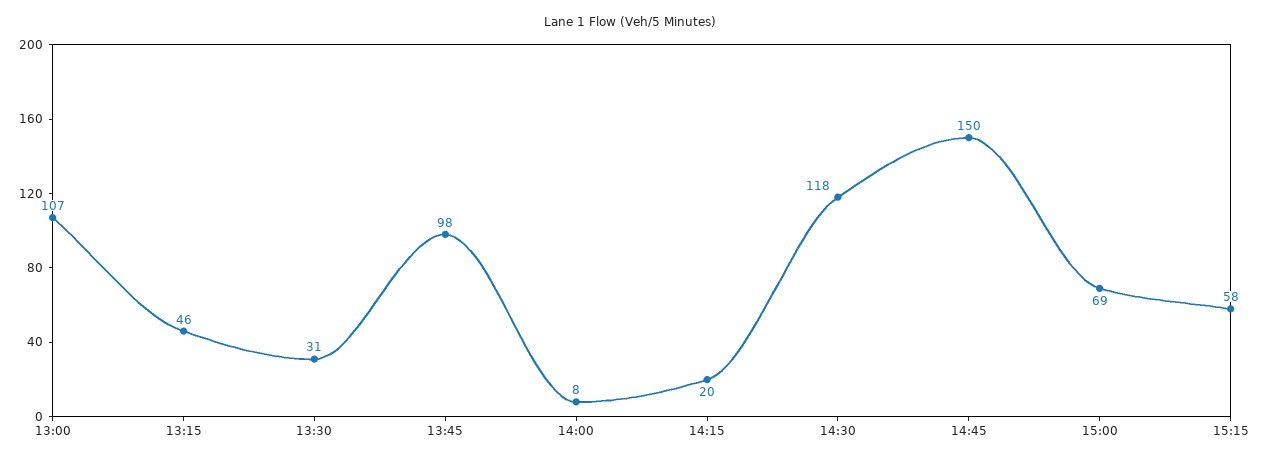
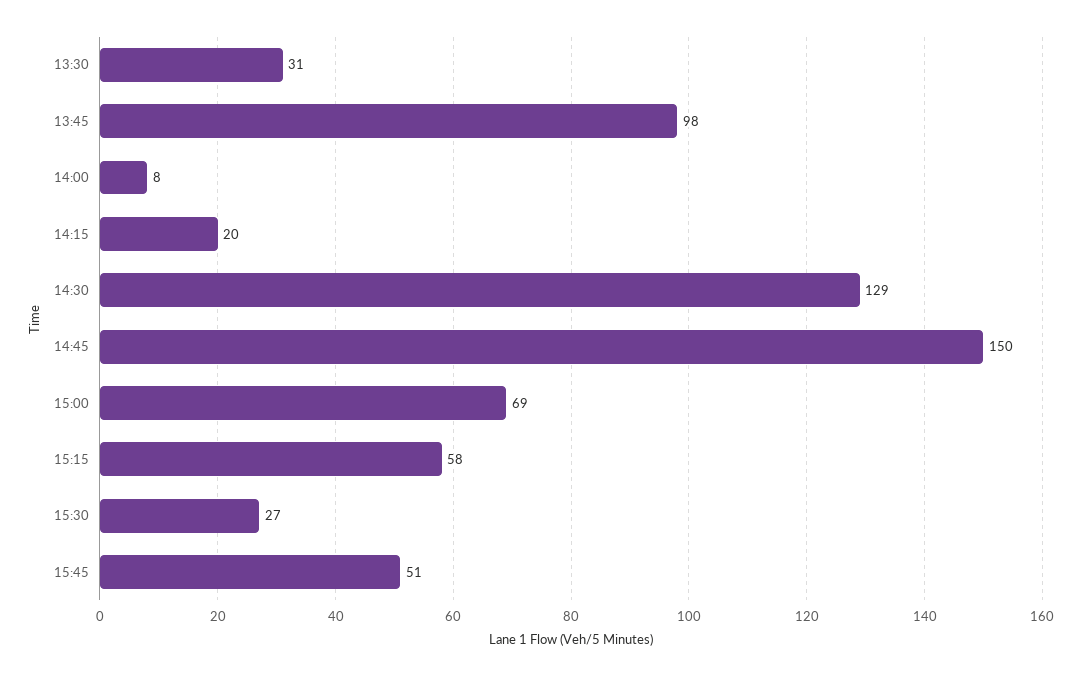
13:00: 107 -> none
13:15: 46 -> none
14:30: 118 -> 129
15:30: none -> 27
15:45: none -> 51

